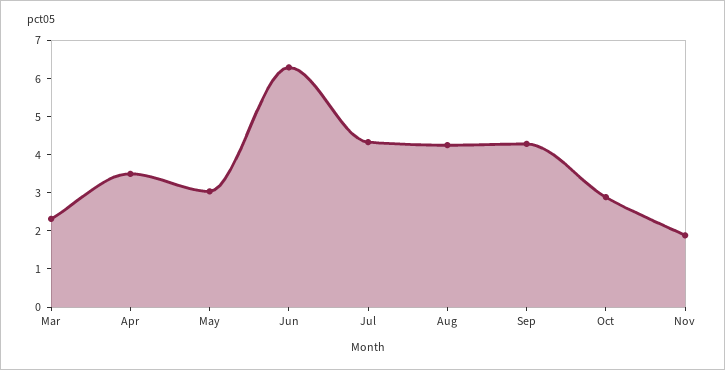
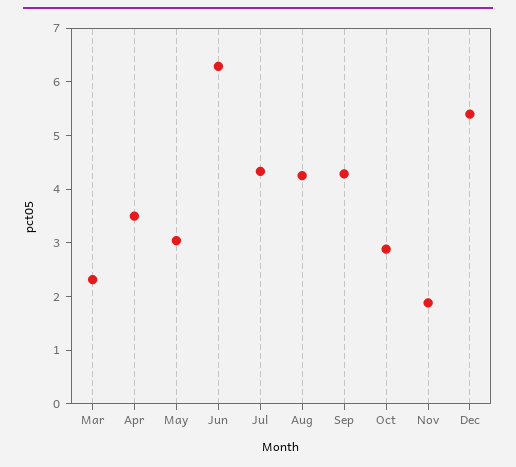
Dec: none -> 5.4

